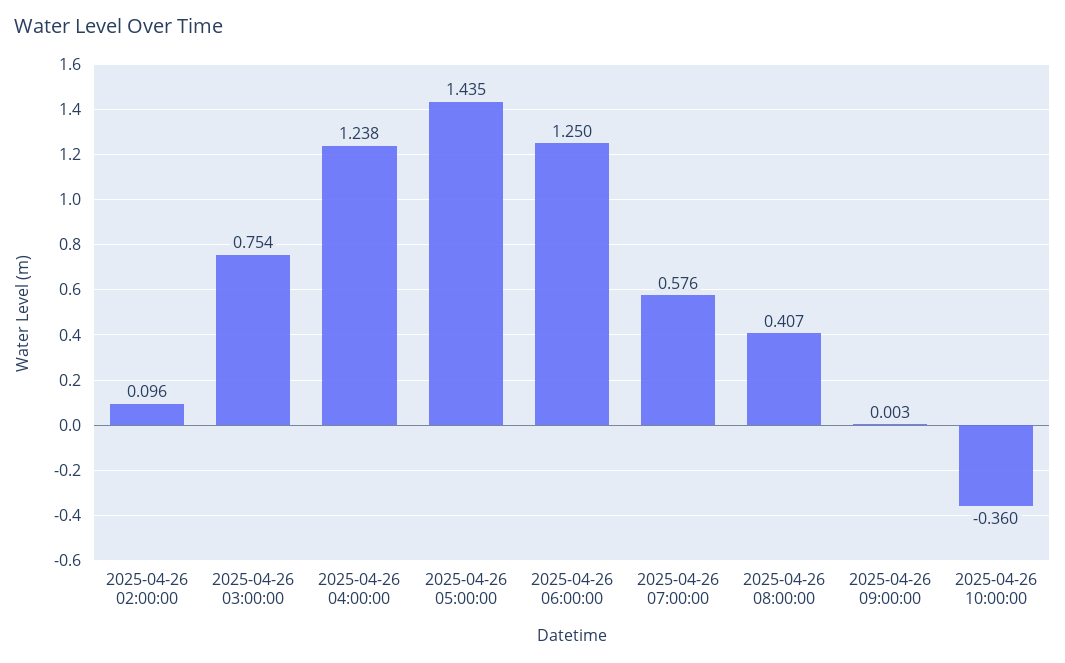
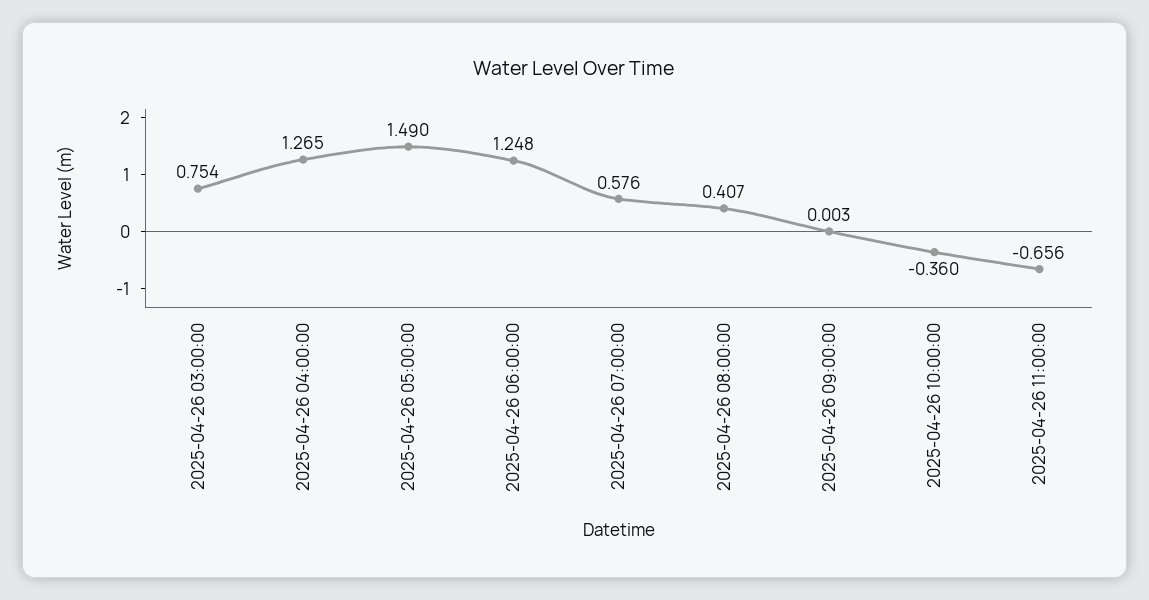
2025-04-26 02:00:00: 0.096 -> none
2025-04-26 04:00:00: 1.238 -> 1.265
2025-04-26 05:00:00: 1.435 -> 1.49
2025-04-26 06:00:00: 1.25 -> 1.248
2025-04-26 11:00:00: none -> -0.656

